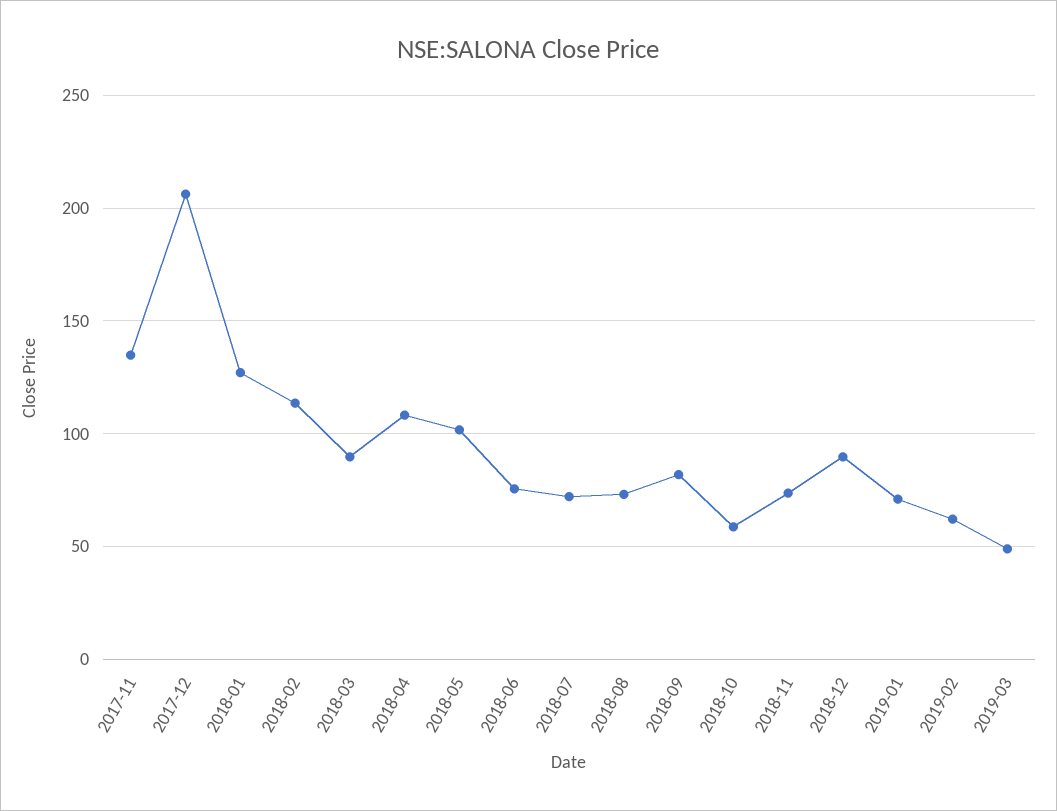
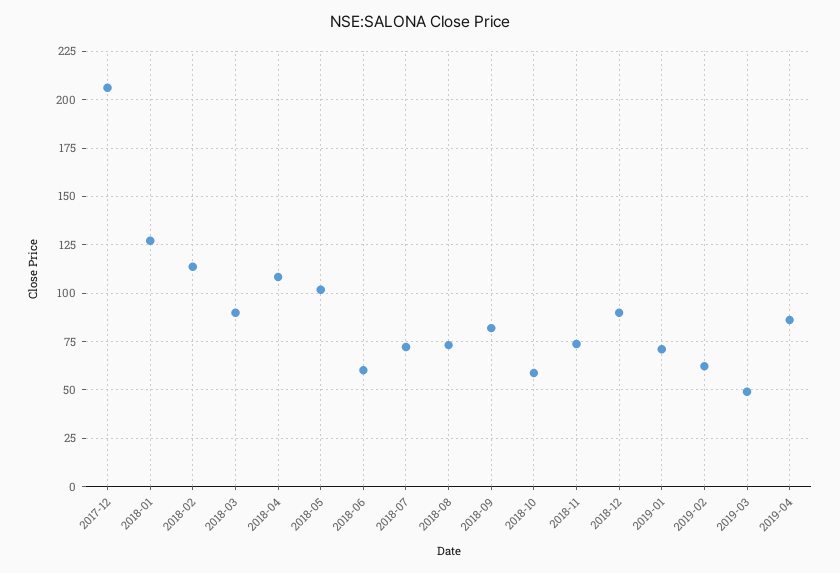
2017-11: 135 -> none
2018-06: 75 -> 60
2019-04: none -> 85

